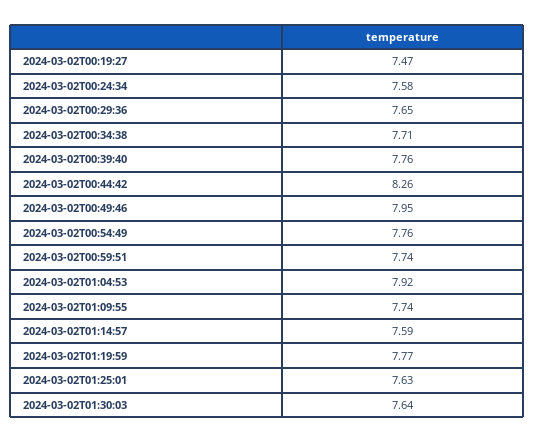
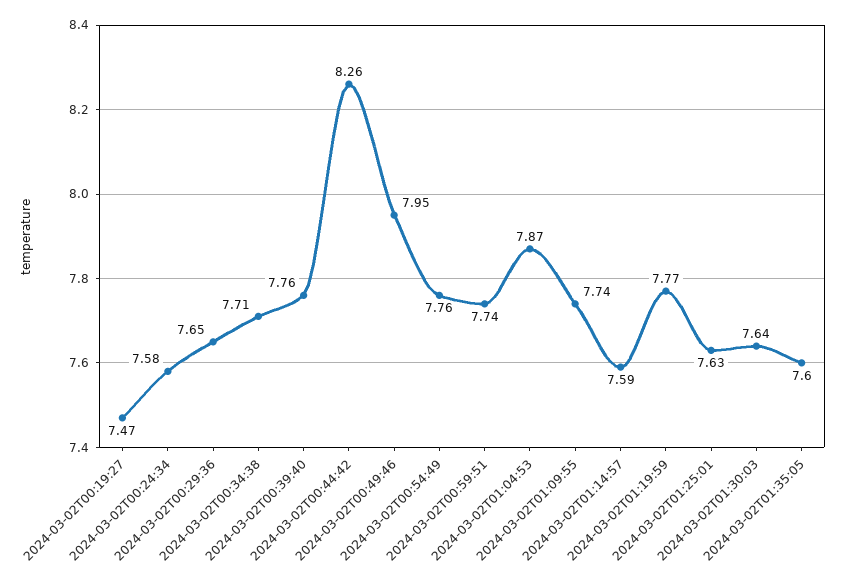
2024-03-02T01:04:53: 7.92 -> 7.87
2024-03-02T01:35:05: none -> 7.6

